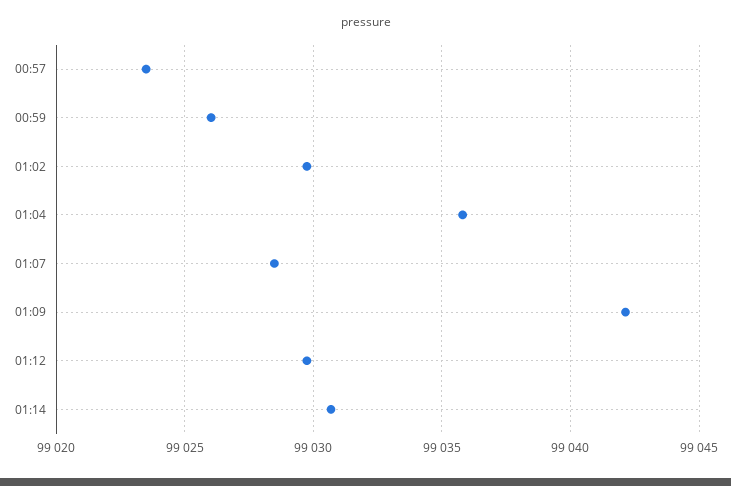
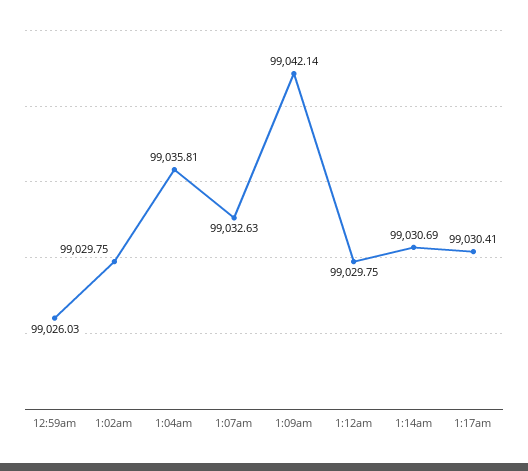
00:57: 99023.5 -> none
01:07: 99028.5 -> 99032.63
1:17am: none -> 99030.41

